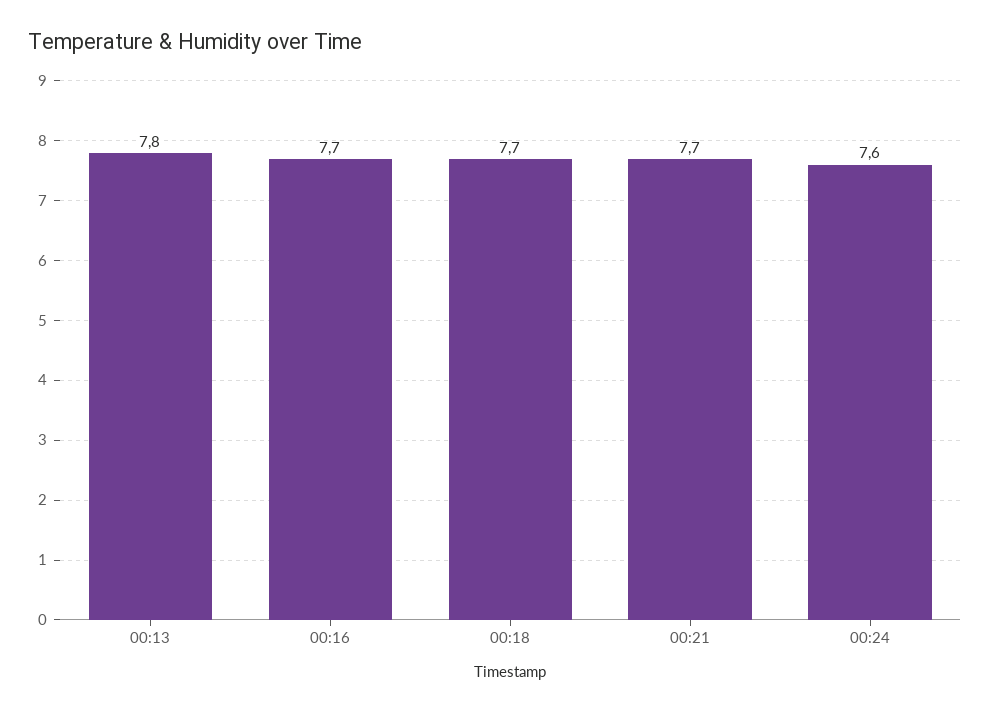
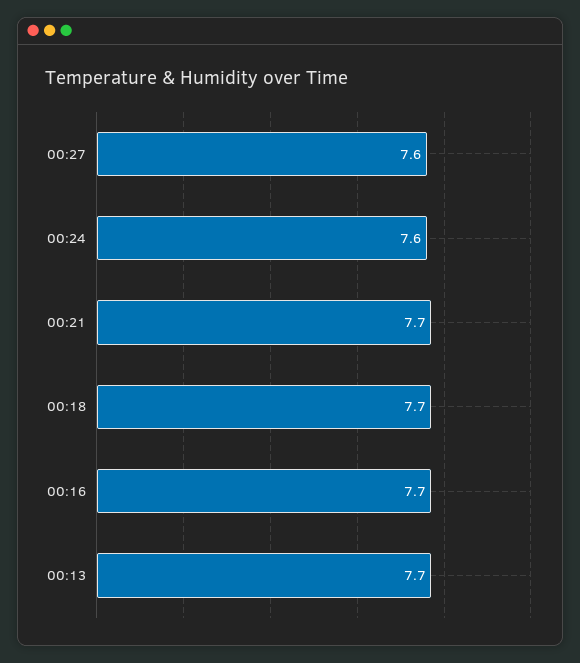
00:13: 7.8 -> 7.7
00:27: none -> 7.6

